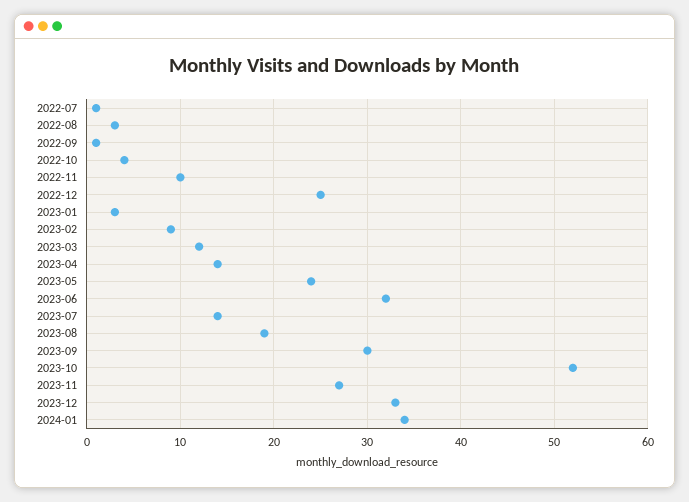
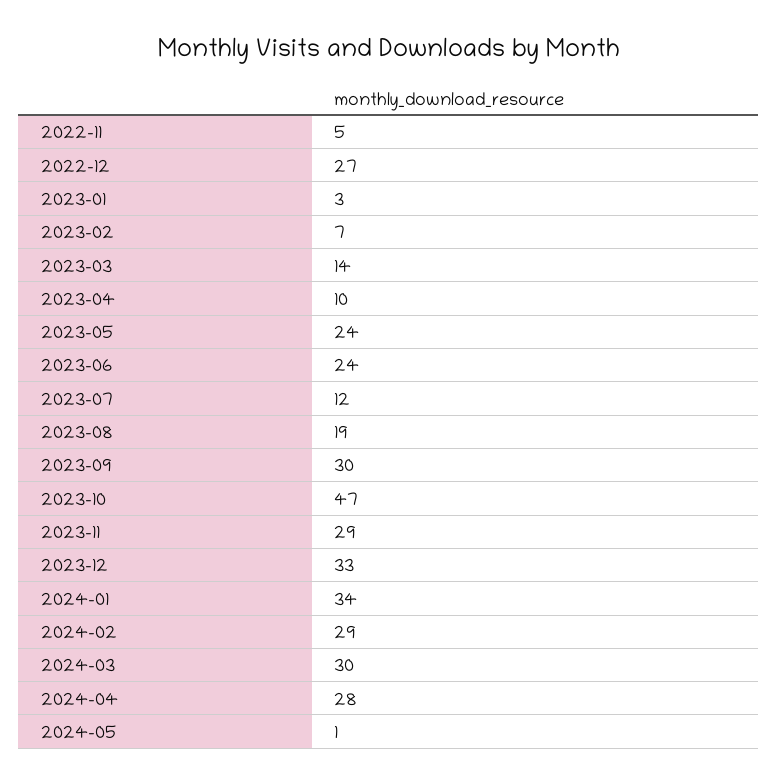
2022-07: 1 -> none
2022-08: 3 -> none
2022-09: 1 -> none
2022-10: 4 -> none
2022-11: 10 -> 5
2022-12: 25 -> 27
2023-02: 9 -> 7
2023-03: 12 -> 14
2023-04: 14 -> 10
2023-06: 32 -> 24
2023-07: 14 -> 12
2023-10: 52 -> 47
2023-11: 27 -> 29
2024-02: none -> 29
2024-03: none -> 30
2024-04: none -> 28
2024-05: none -> 1

